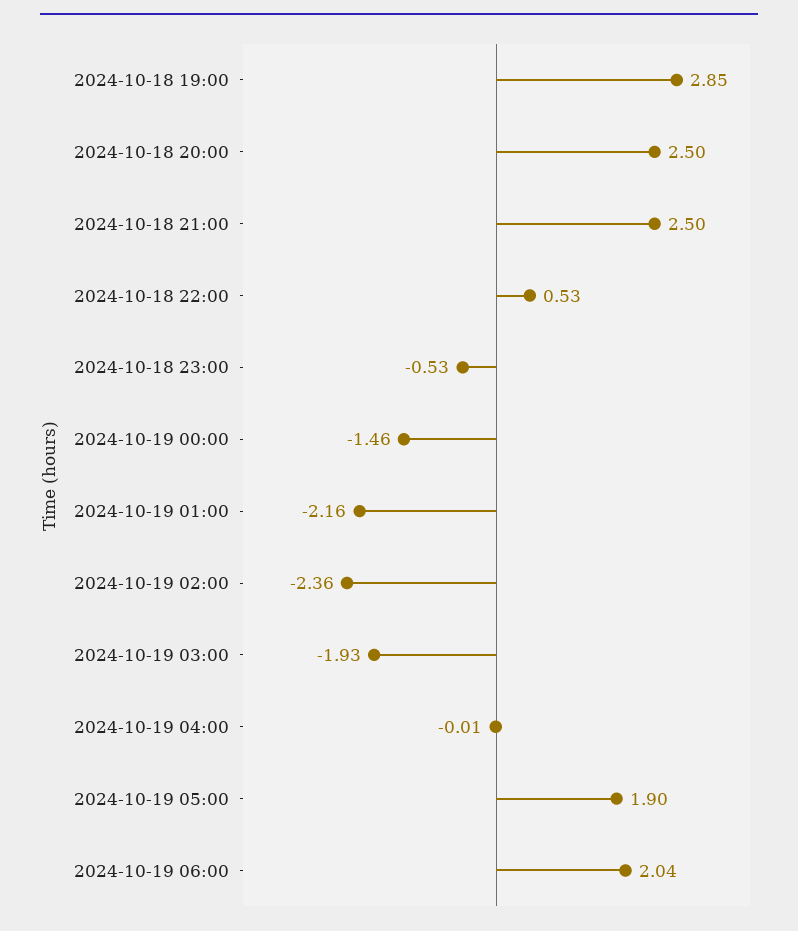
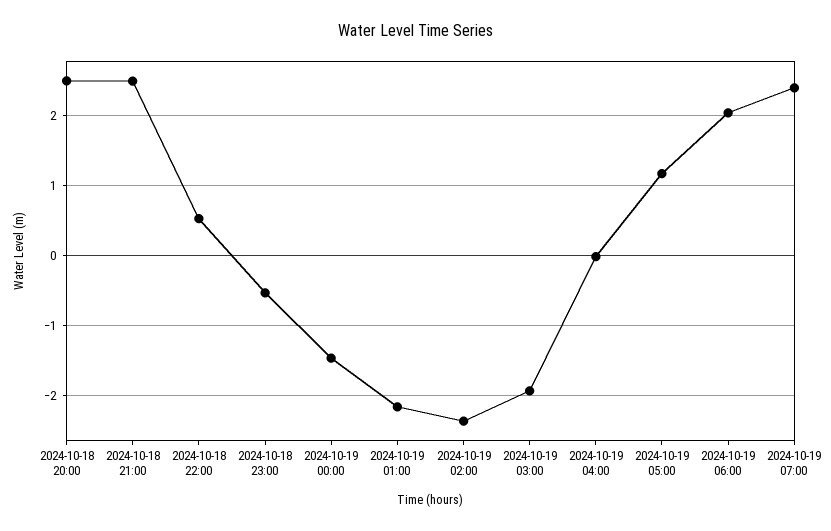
2024-10-18 19:00: 2.85 -> none
2024-10-19 05:00: 1.9 -> 1.2
2024-10-19 07:00: none -> 2.4

